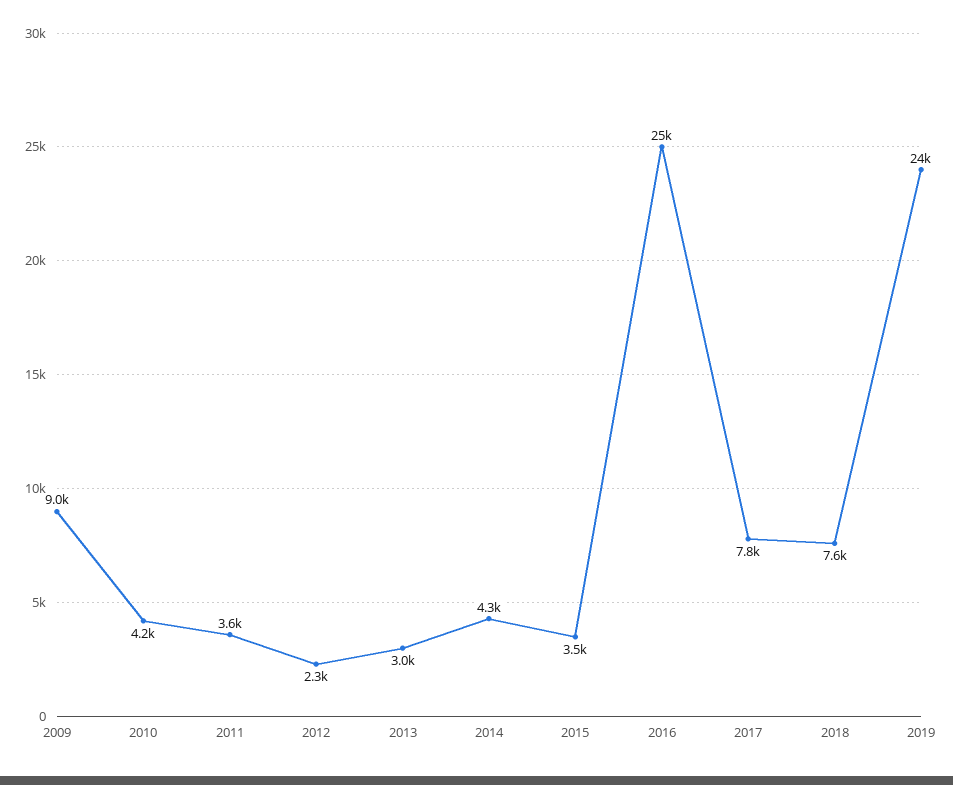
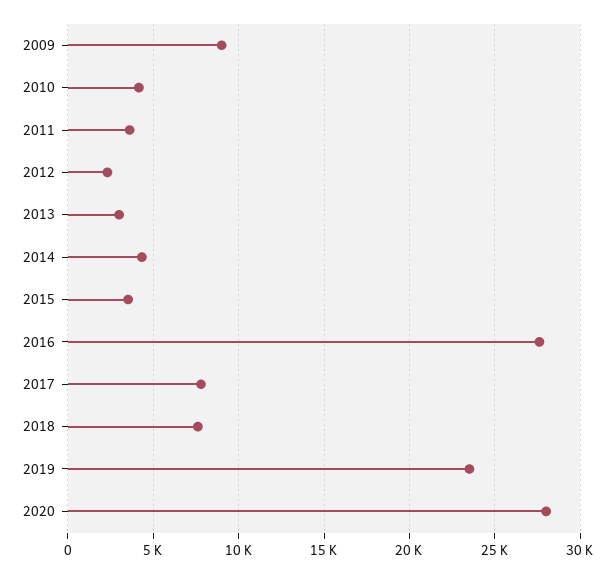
2016: 25000 -> 27500
2020: none -> 28000

